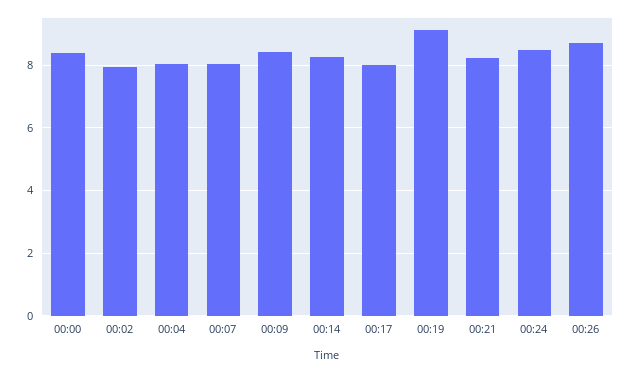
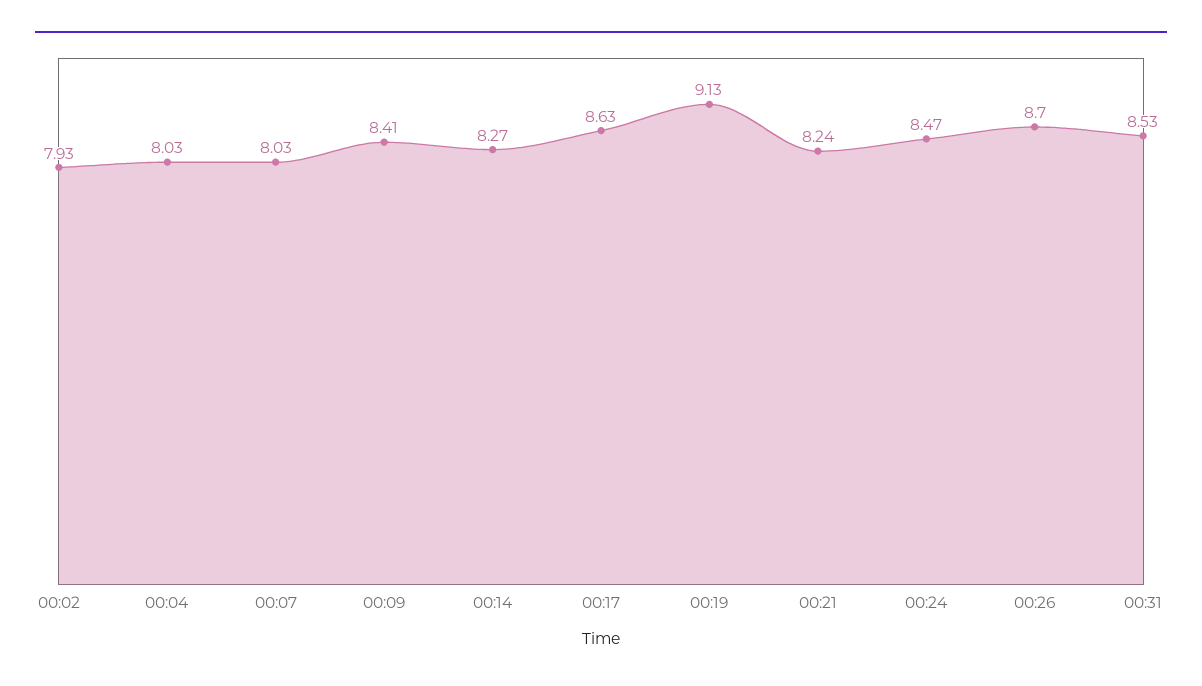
00:00: 8.4 -> none
00:17: 8 -> 8.63
00:31: none -> 8.53

